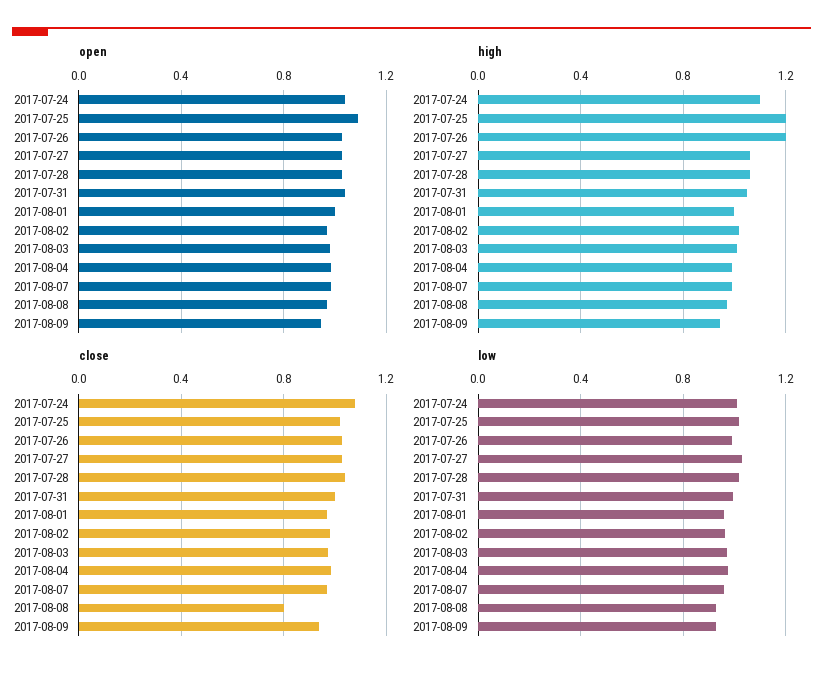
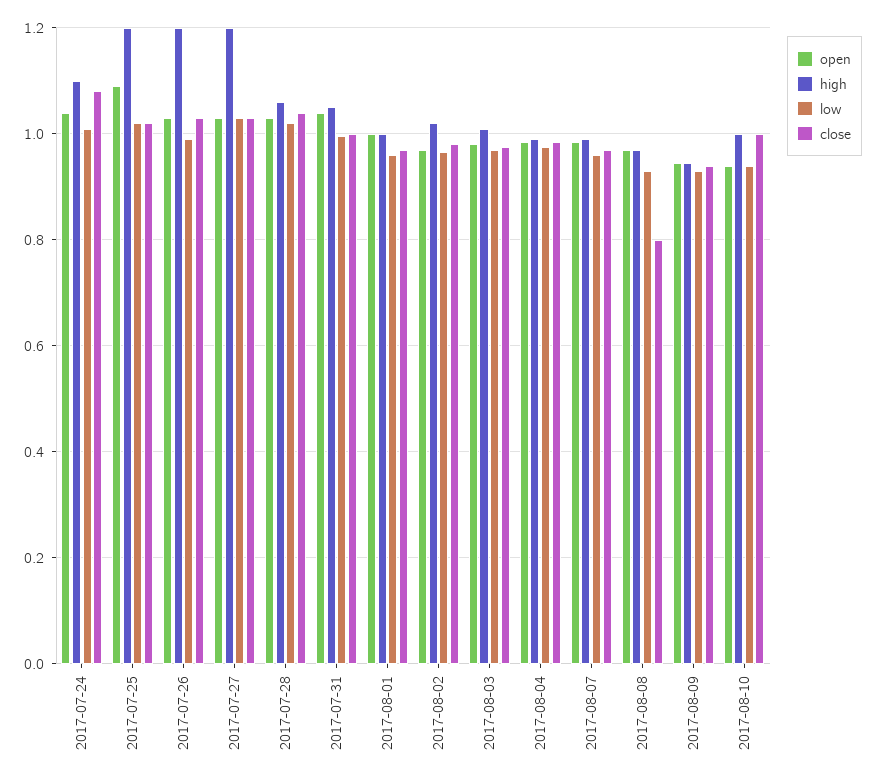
high, 2017-07-27: 1.05 -> 1.2
open, 2017-08-10: none -> 0.94
high, 2017-08-10: none -> 1
low, 2017-08-10: none -> 0.94
close, 2017-08-10: none -> 1

